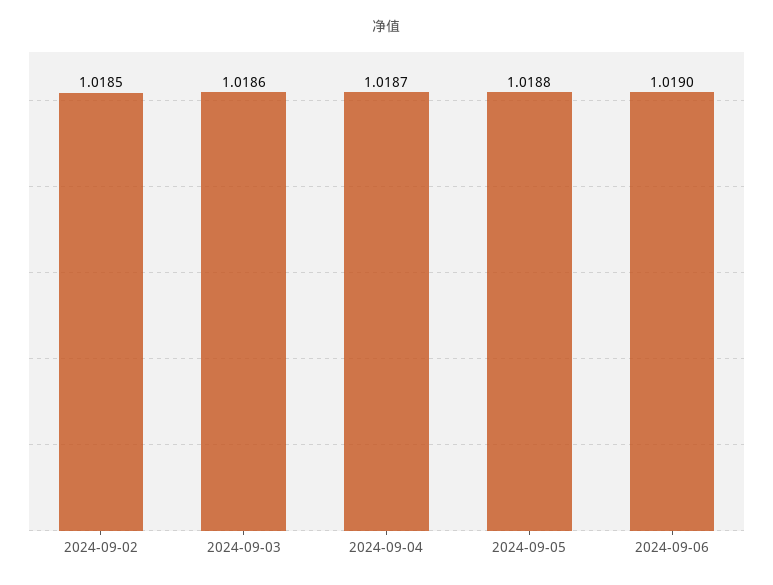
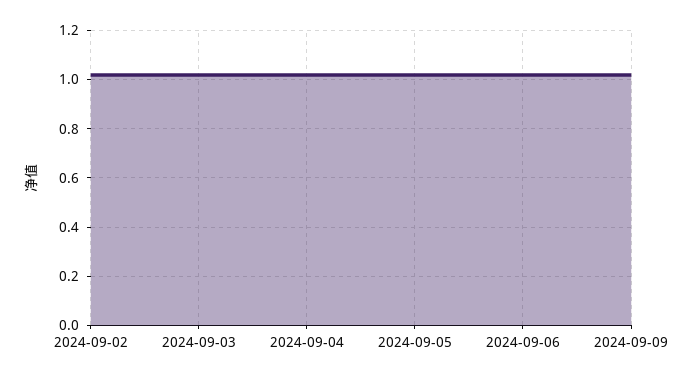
2024-09-09: none -> 1.025

